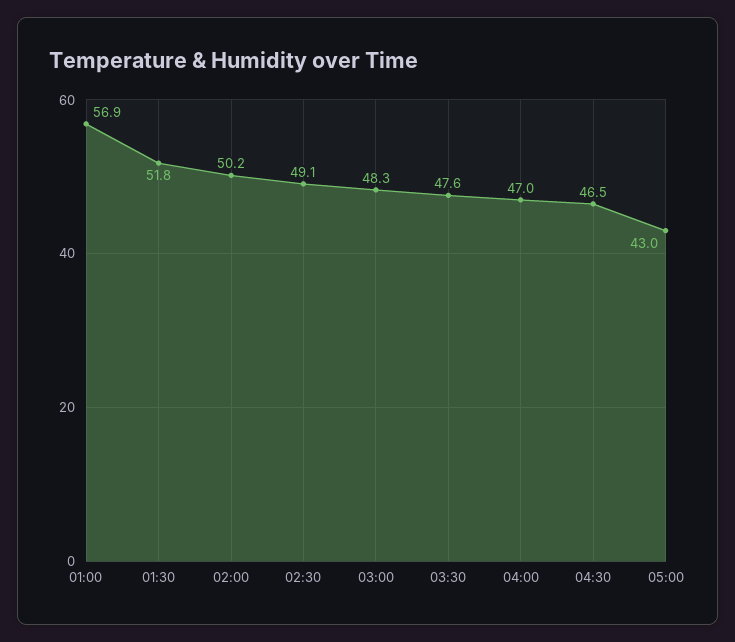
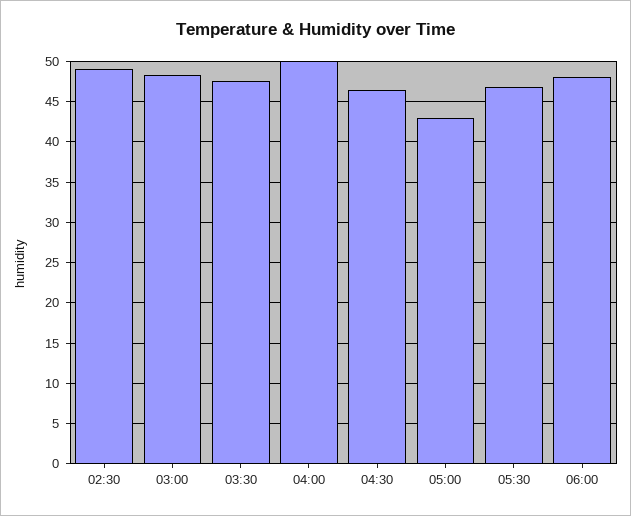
01:00: 56.9 -> none
01:30: 51.8 -> none
02:00: 50.2 -> none
04:00: 47 -> 50
05:30: none -> 47
06:00: none -> 48

